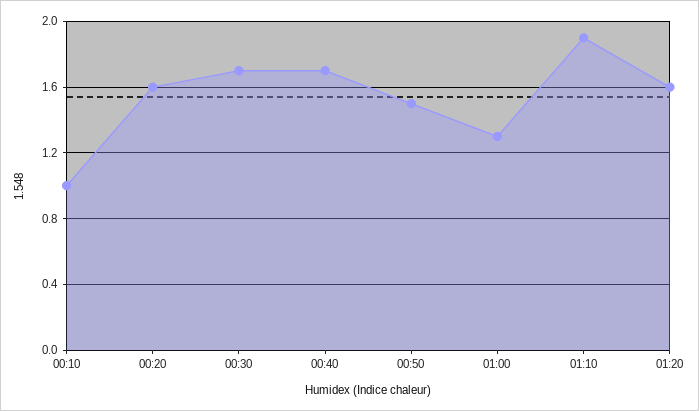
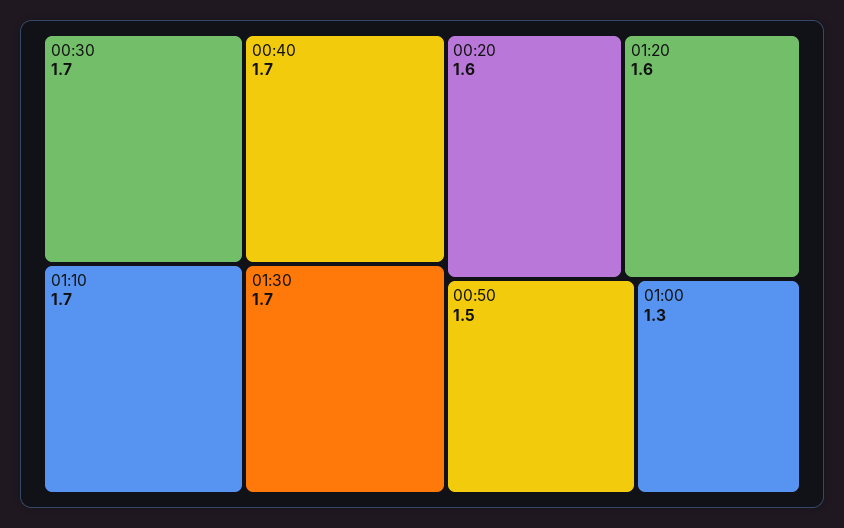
00:10: 1 -> none
01:10: 1.9 -> 1.7
01:30: none -> 1.7

